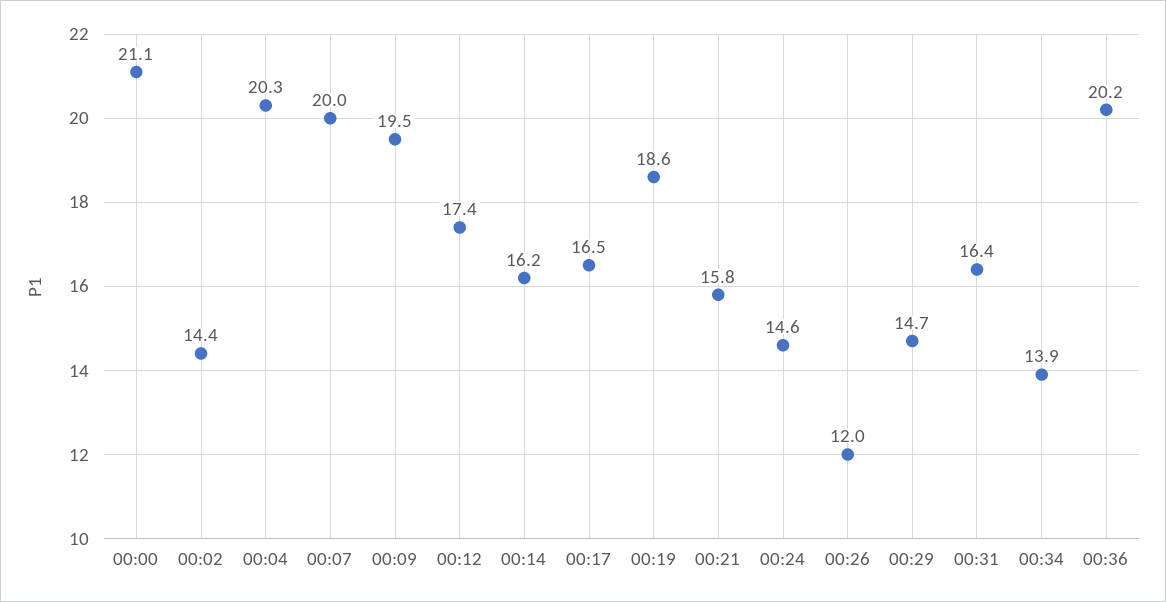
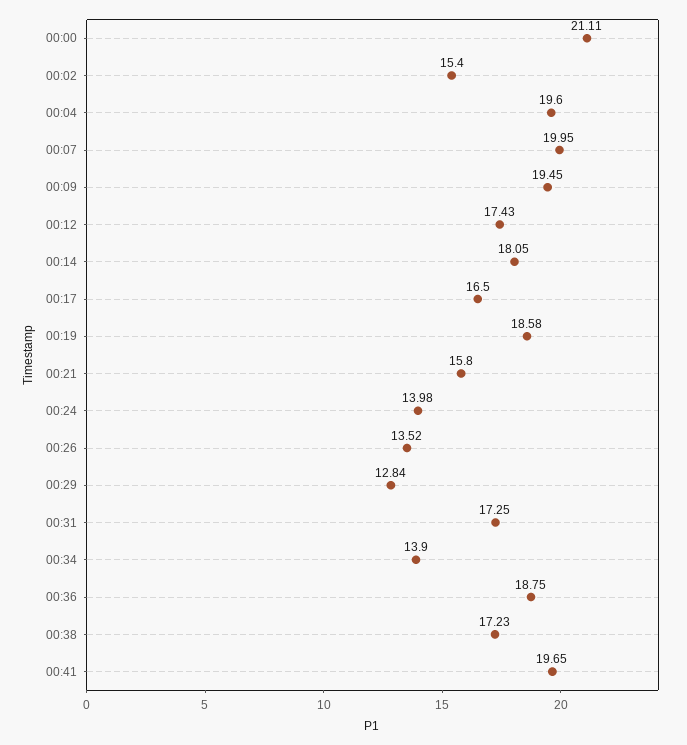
00:02: 14.4 -> 15.4
00:04: 20.3 -> 19.6
00:14: 16.2 -> 18.05
00:24: 14.6 -> 13.98
00:26: 12 -> 13.52
00:29: 14.7 -> 12.84
00:31: 16.4 -> 17.25
00:36: 20.2 -> 18.75
00:38: none -> 17.23
00:41: none -> 19.65

